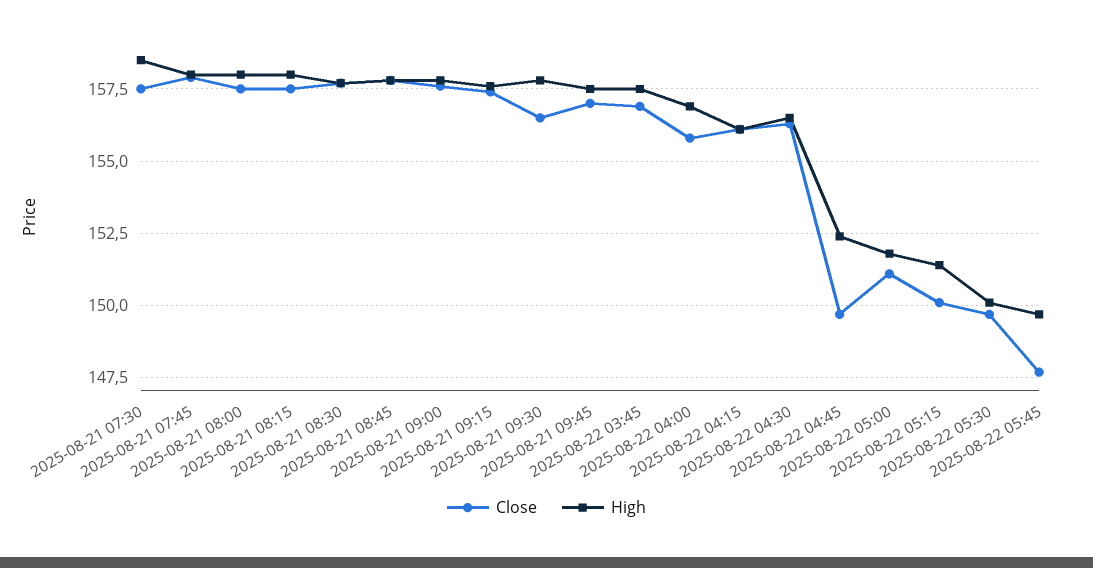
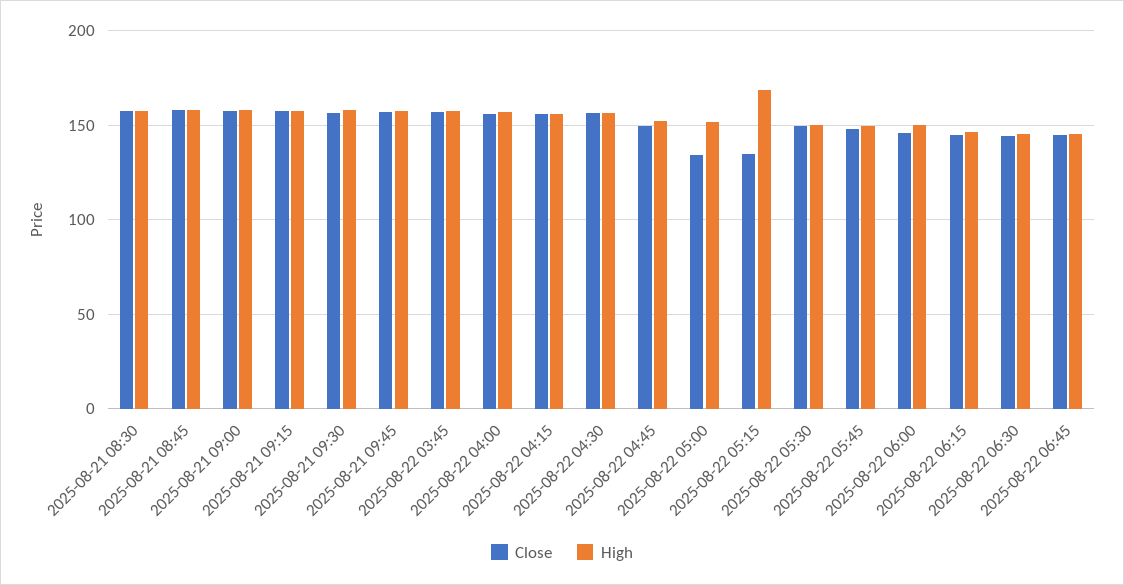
Close, 2025-08-21 07:30: 157.5 -> none
High, 2025-08-21 07:30: 158.5 -> none
Close, 2025-08-21 07:45: 158 -> none
High, 2025-08-21 07:45: 158 -> none
Close, 2025-08-21 08:00: 157.5 -> none
High, 2025-08-21 08:00: 158 -> none
Close, 2025-08-21 08:15: 157.5 -> none
High, 2025-08-21 08:15: 158 -> none
Close, 2025-08-22 05:00: 151 -> 135
Close, 2025-08-22 05:15: 150 -> 135
High, 2025-08-22 05:15: 151.5 -> 170
Close, 2025-08-22 06:00: none -> 145
High, 2025-08-22 06:00: none -> 150
Close, 2025-08-22 06:15: none -> 145
High, 2025-08-22 06:15: none -> 145
Close, 2025-08-22 06:30: none -> 145
High, 2025-08-22 06:30: none -> 145
Close, 2025-08-22 06:45: none -> 145
High, 2025-08-22 06:45: none -> 145

